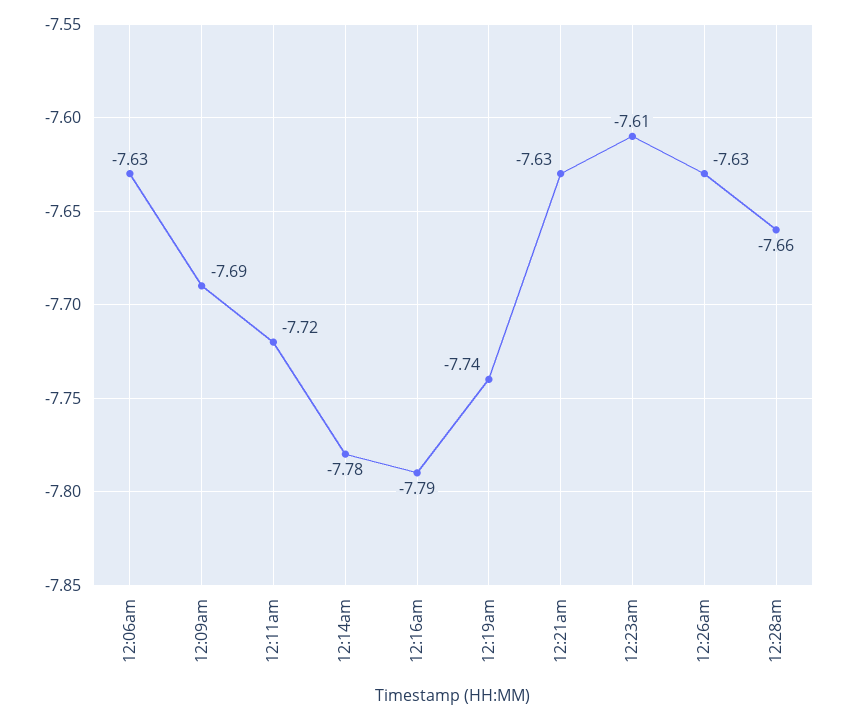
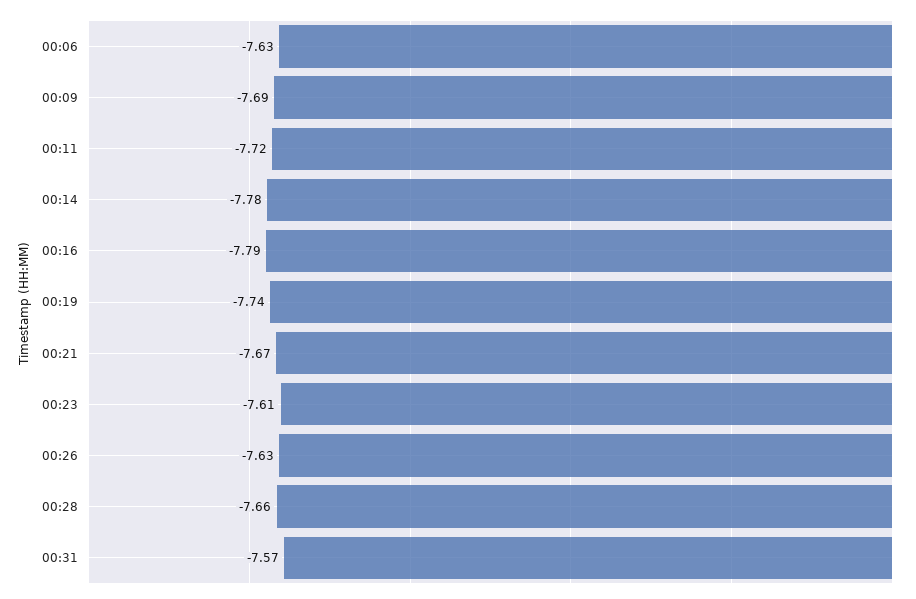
12:21am: -7.63 -> -7.67
00:31: none -> -7.57

